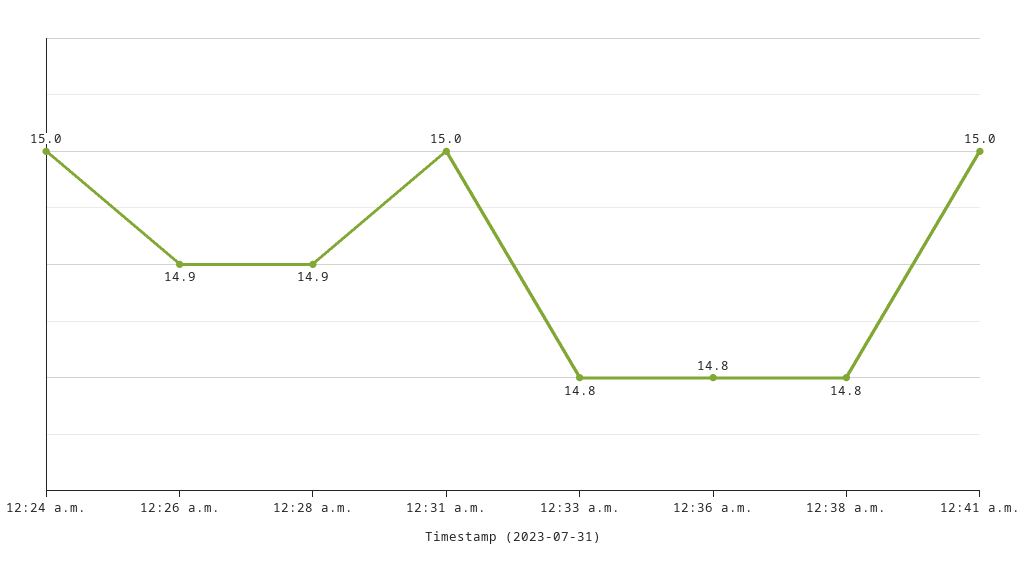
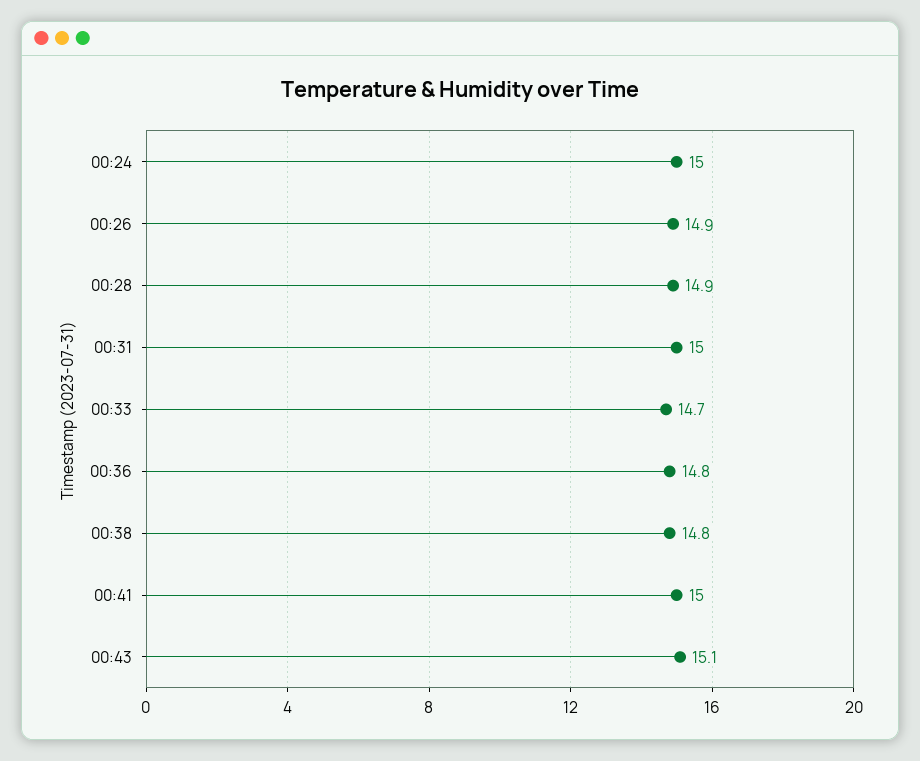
12:33 a.m.: 14.8 -> 14.7
00:43: none -> 15.1

